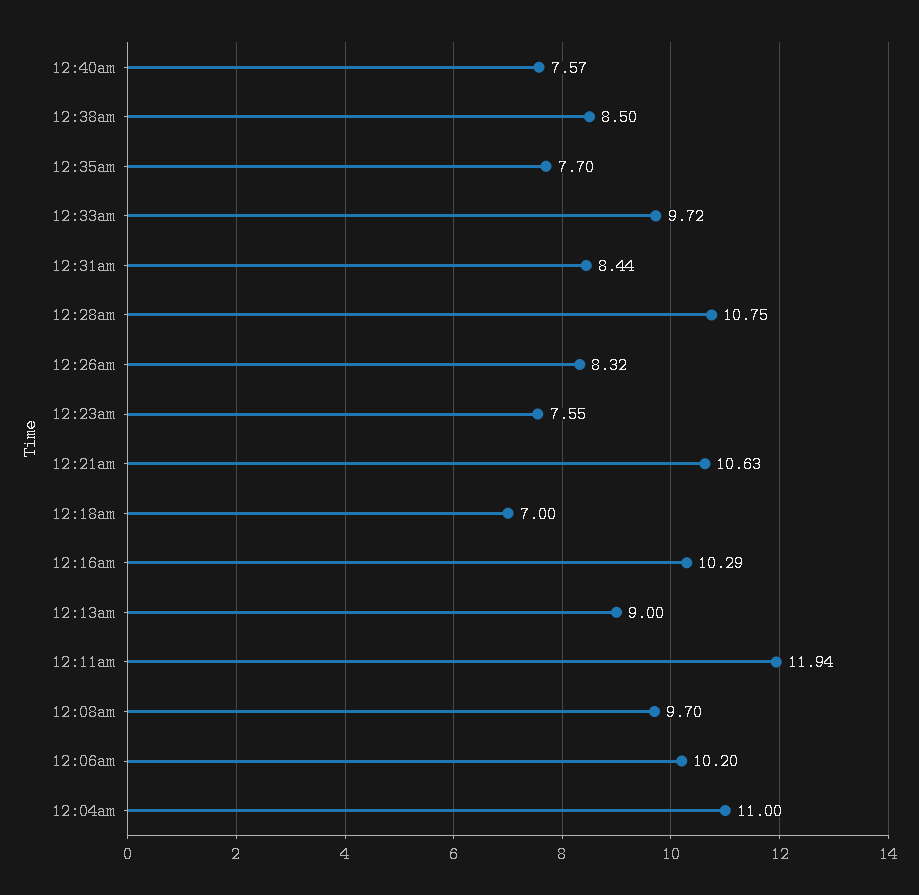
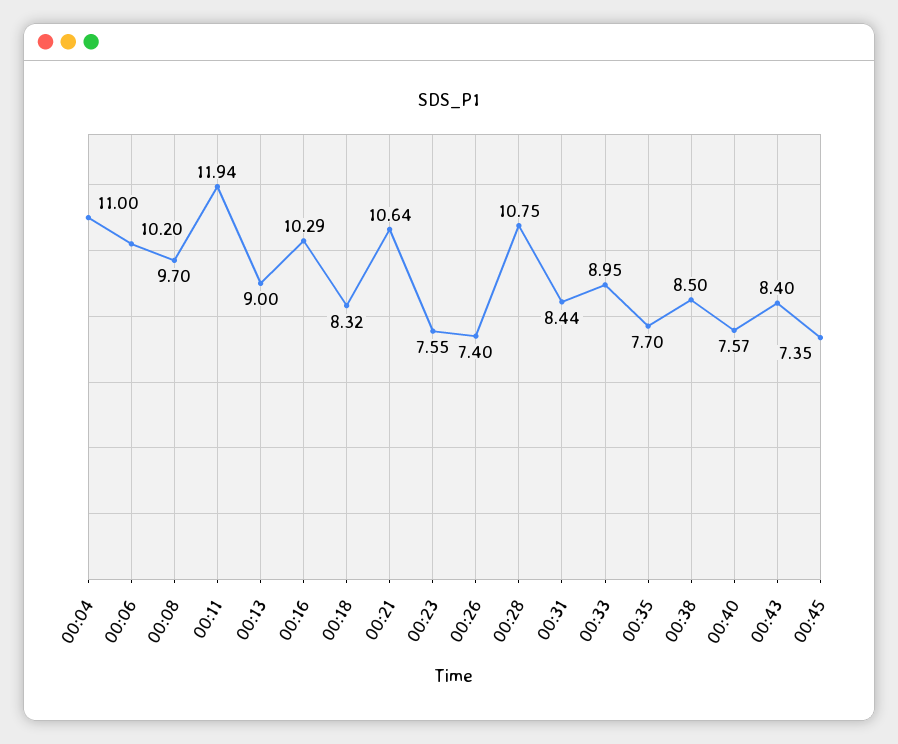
12:33am: 9.72 -> 8.95
12:26am: 8.32 -> 7.4
12:21am: 10.63 -> 10.64
12:18am: 7 -> 8.32
00:43: none -> 8.4
00:45: none -> 7.35

